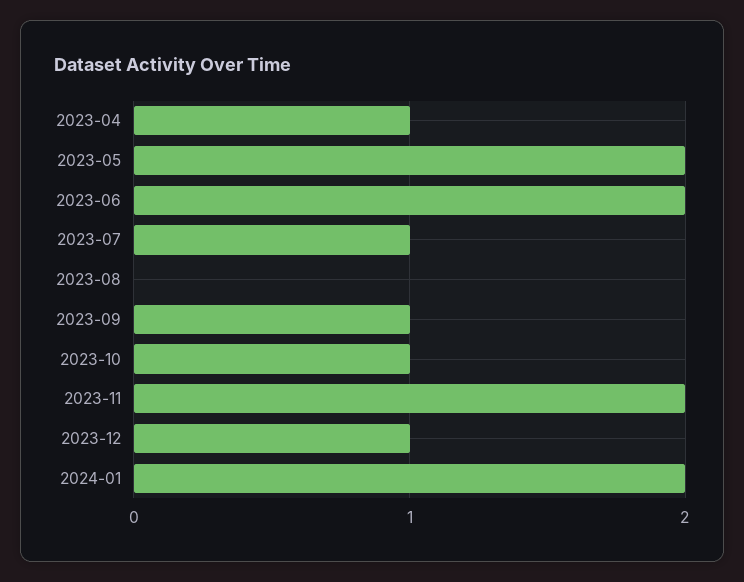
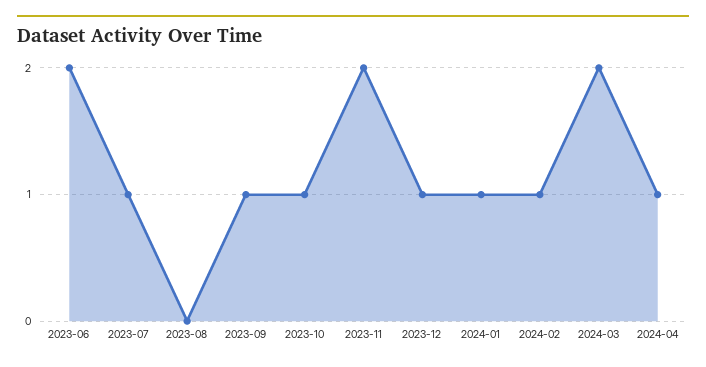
2023-04: 1 -> none
2023-05: 2 -> none
2024-01: 2 -> 1
2024-02: none -> 1
2024-03: none -> 2
2024-04: none -> 1

